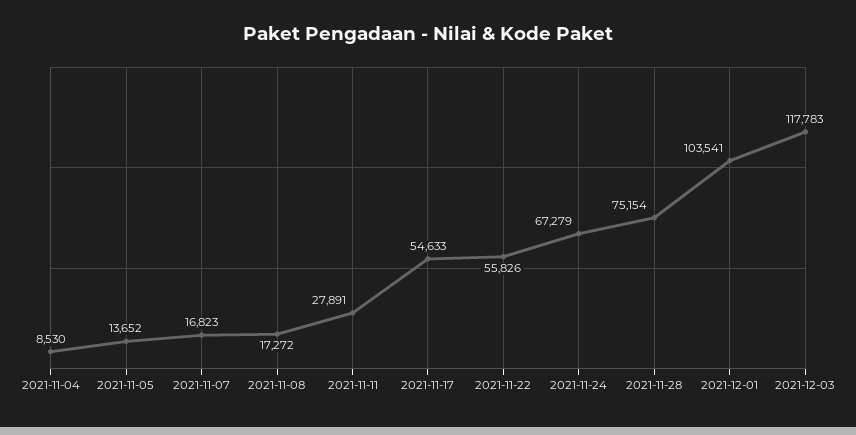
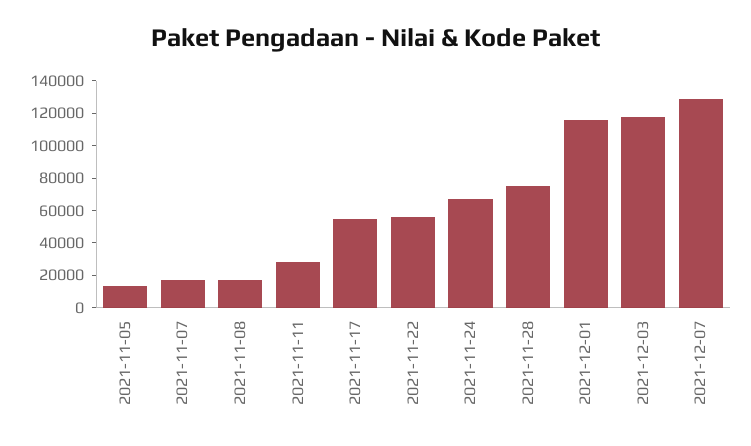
2021-11-04: 8530 -> none
2021-12-01: 103541 -> 115000
2021-12-07: none -> 130000

